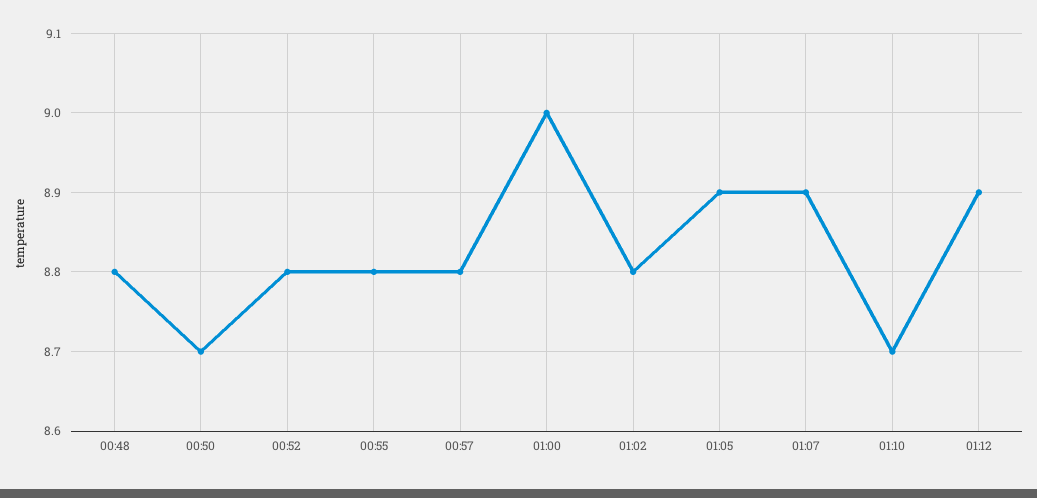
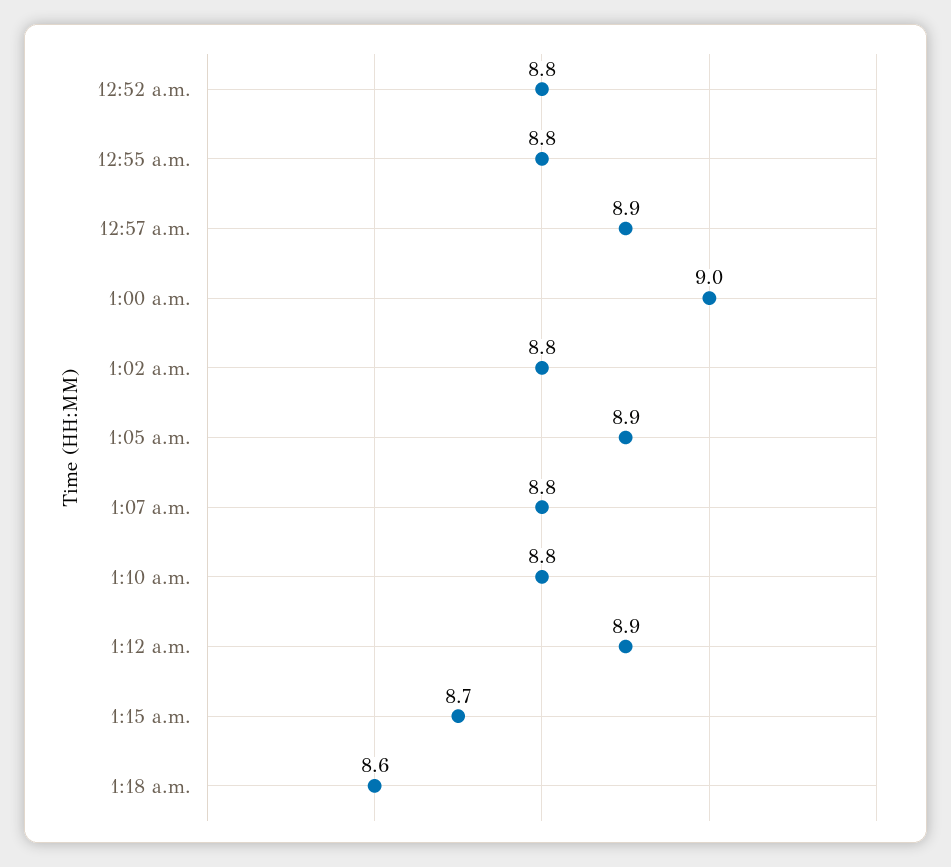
00:48: 8.8 -> none
00:50: 8.7 -> none
00:57: 8.8 -> 8.9
01:07: 8.9 -> 8.8
01:10: 8.7 -> 8.8
1:15 a.m.: none -> 8.7
1:18 a.m.: none -> 8.6

